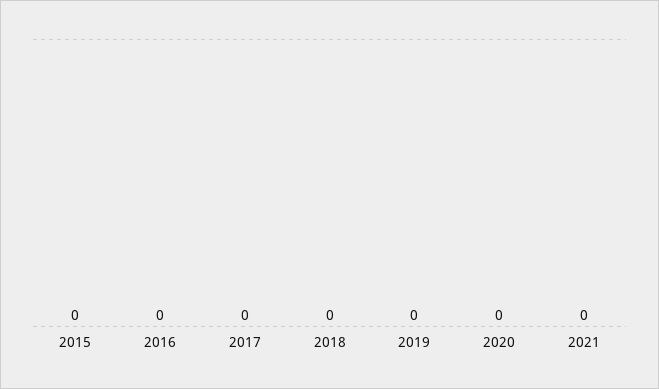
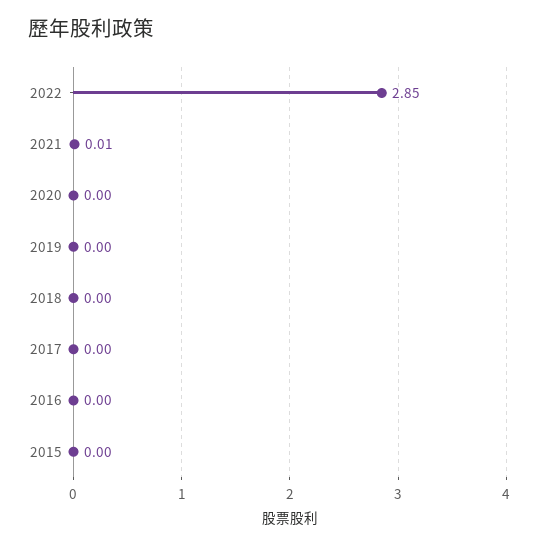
2021: 0 -> 0.01
2022: none -> 2.85

